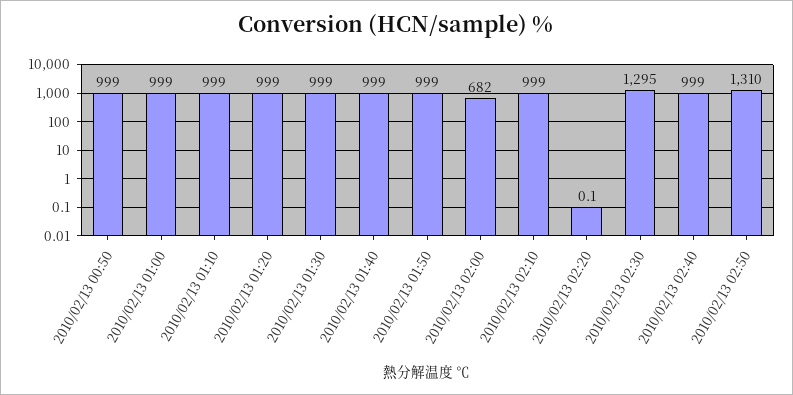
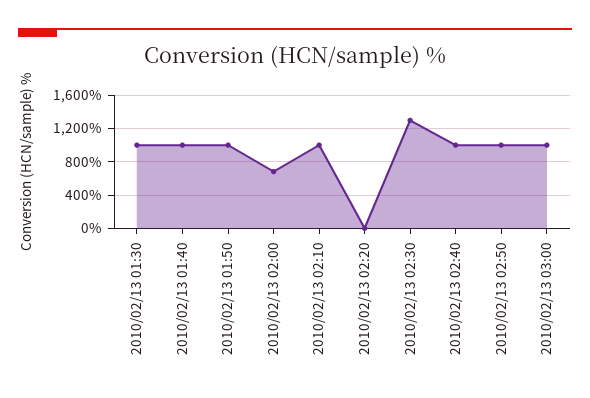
2010/02/13 00:50: 999 -> none
2010/02/13 01:00: 999 -> none
2010/02/13 01:10: 999 -> none
2010/02/13 01:20: 999 -> none
2010/02/13 02:50: 1310 -> 1000
2010/02/13 03:00: none -> 1000

